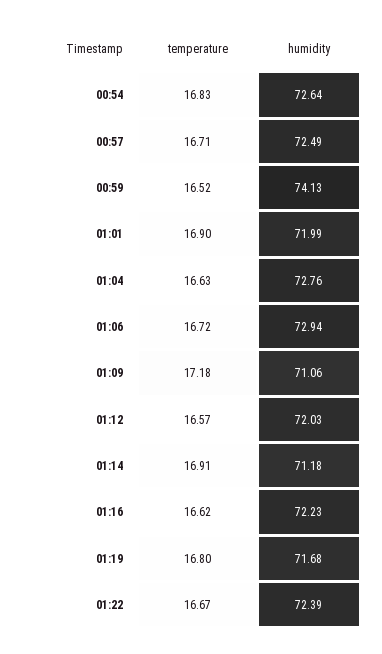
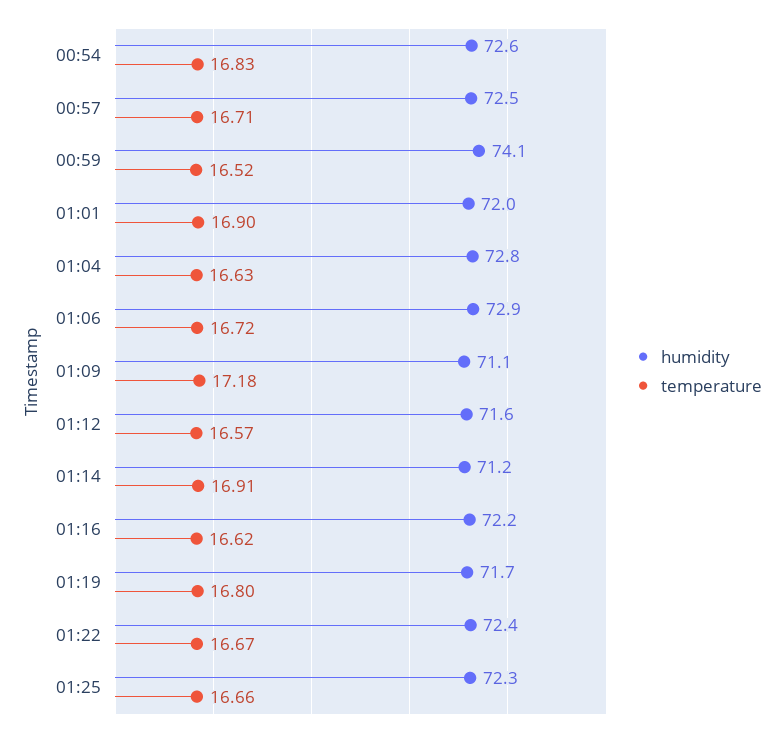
humidity, 01:12: 72.03 -> 71.6
humidity, 01:25: none -> 72.3
temperature, 01:25: none -> 16.66

